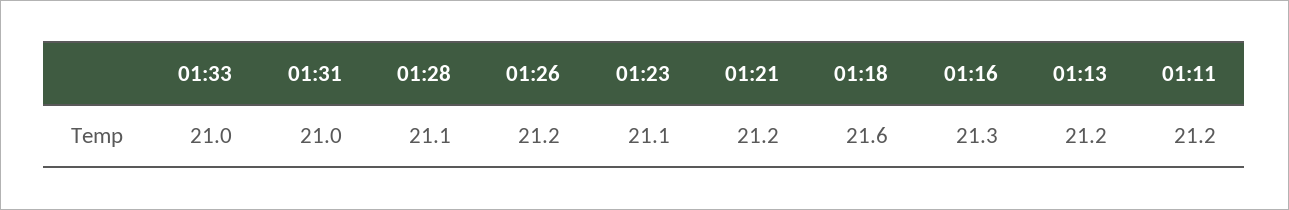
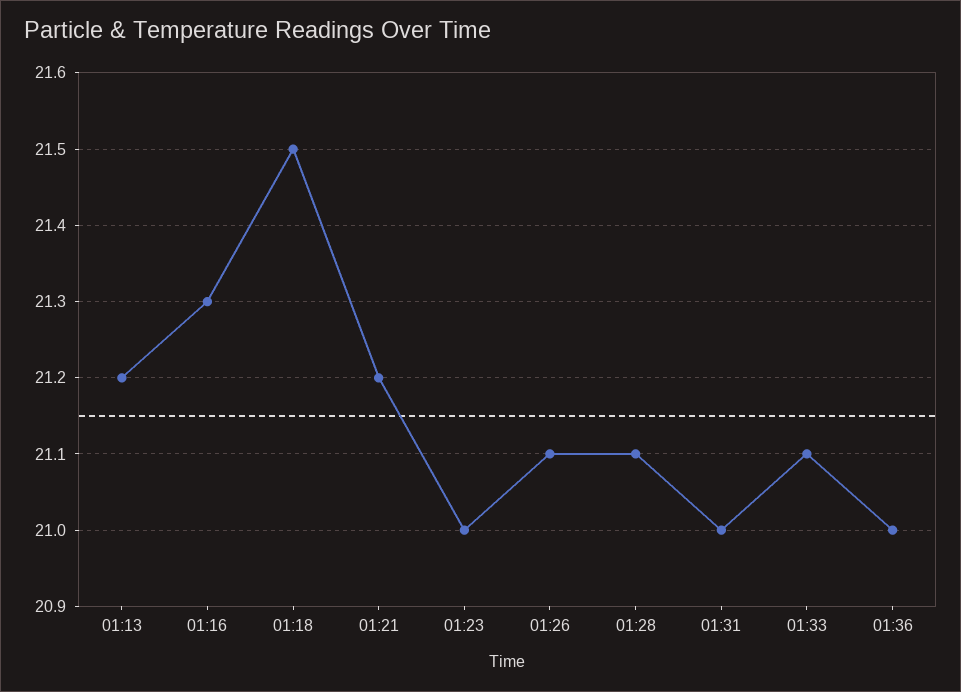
01:33: 21 -> 21.1
01:26: 21.2 -> 21.1
01:23: 21.1 -> 21
01:18: 21.6 -> 21.5
01:11: 21.2 -> none
01:36: none -> 21

